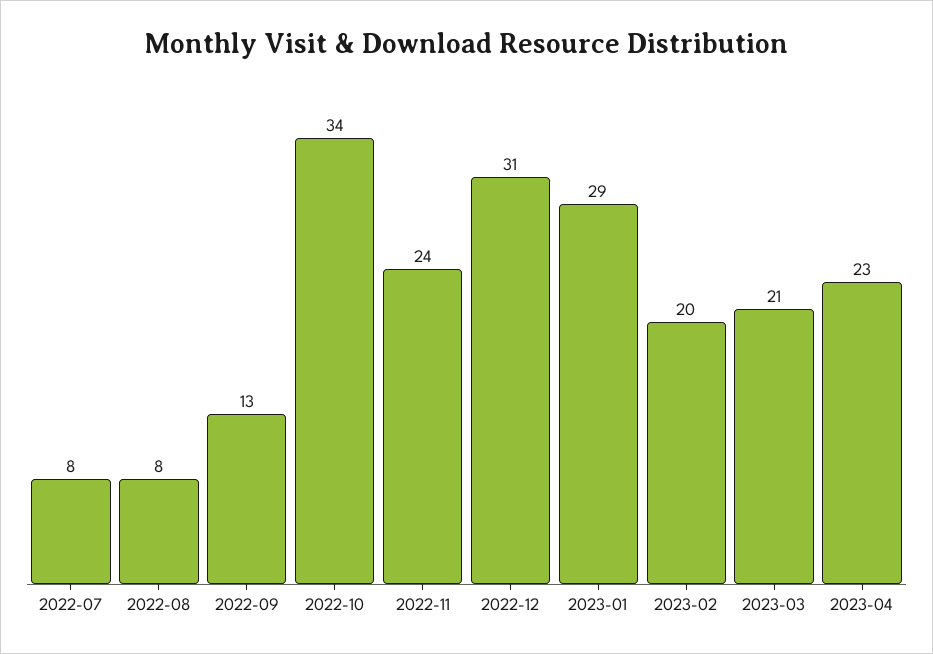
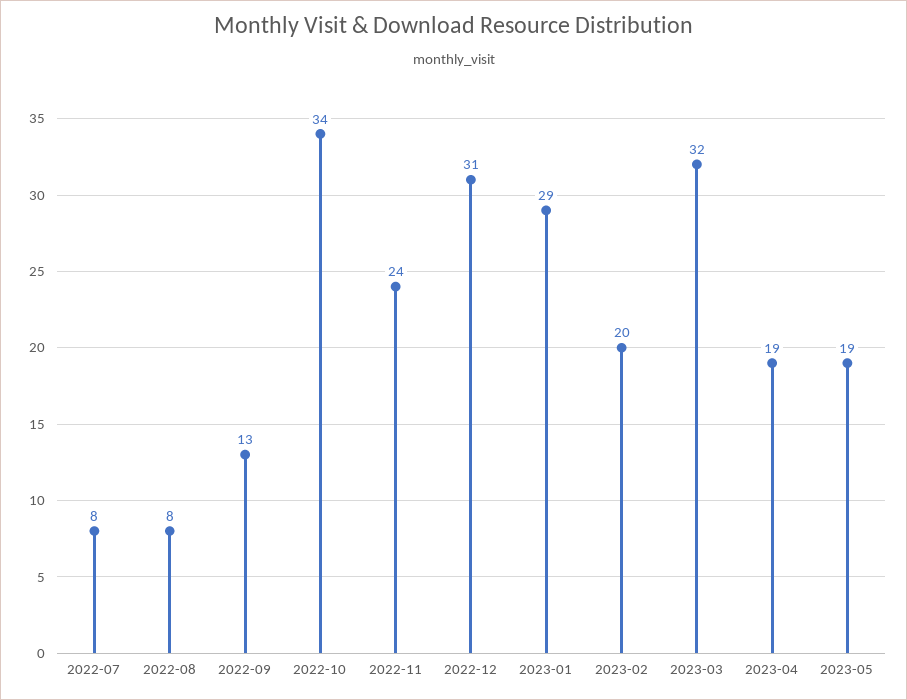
2023-03: 21 -> 32
2023-04: 23 -> 19
2023-05: none -> 19

